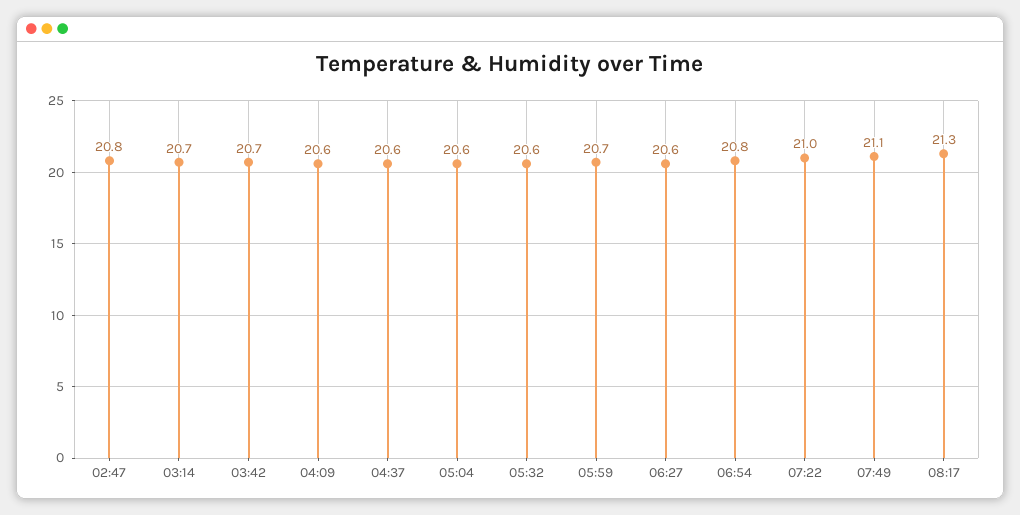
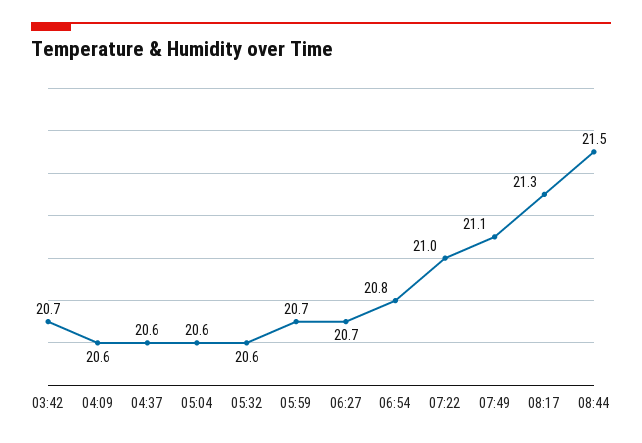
02:47: 20.8 -> none
03:14: 20.7 -> none
06:27: 20.6 -> 20.7
08:44: none -> 21.5

